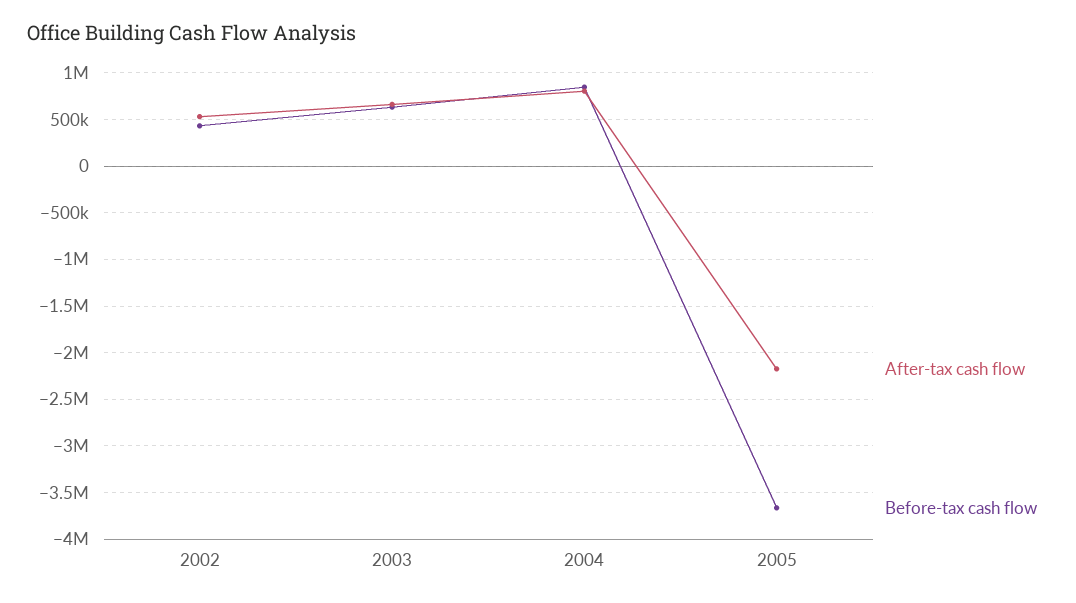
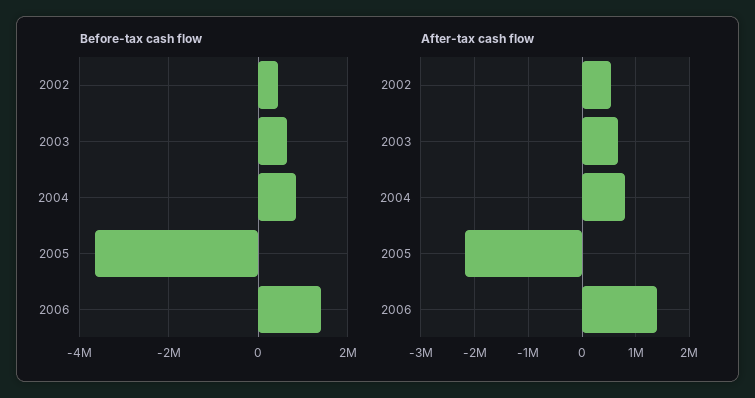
Before-tax cash flow, 2006: none -> 1400000
After-tax cash flow, 2006: none -> 1400000

